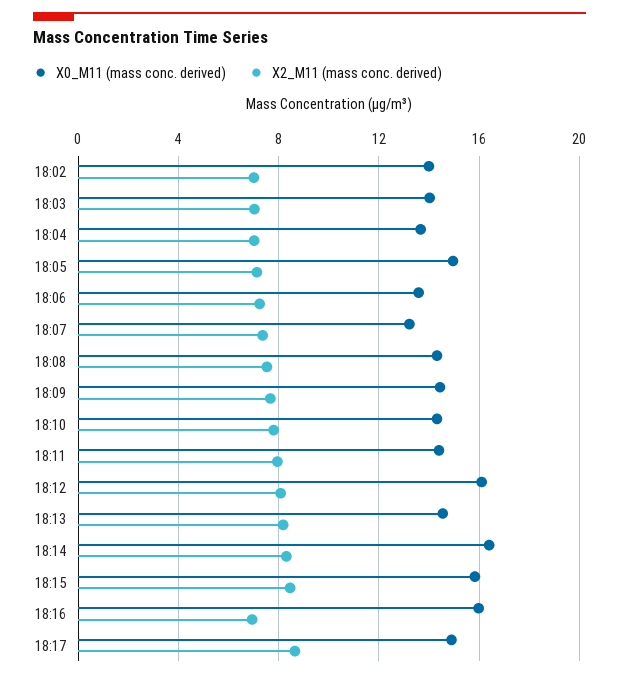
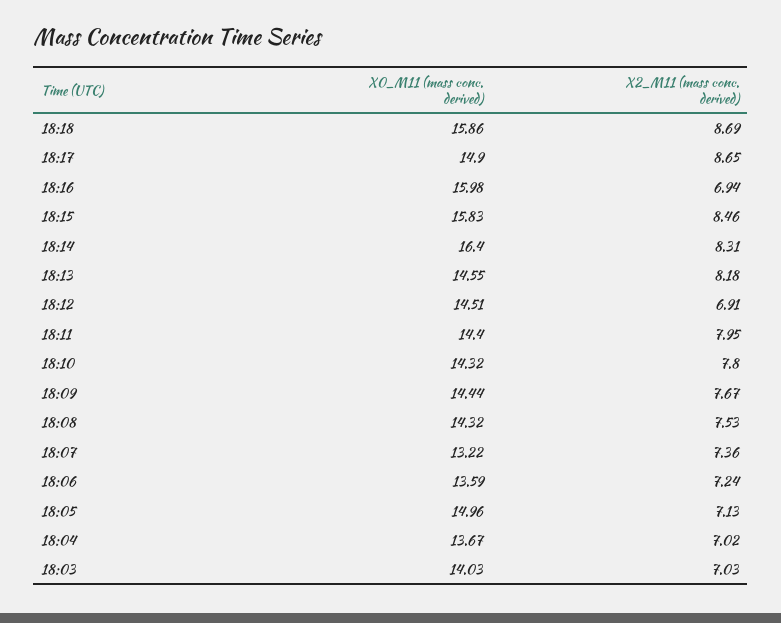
X0_M11 (mass conc. derived), 18:02: 14 -> none
X2_M11 (mass conc. derived), 18:02: 7 -> none
X0_M11 (mass conc. derived), 18:12: 16 -> 14.51
X2_M11 (mass conc. derived), 18:12: 8 -> 6.91
X0_M11 (mass conc. derived), 18:18: none -> 15.86
X2_M11 (mass conc. derived), 18:18: none -> 8.69

